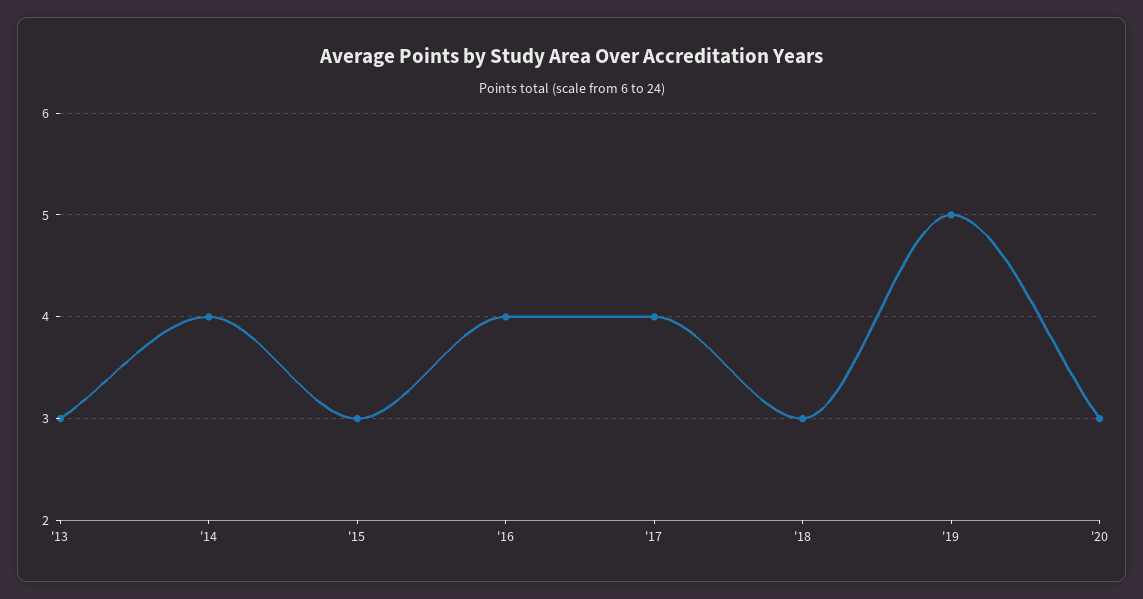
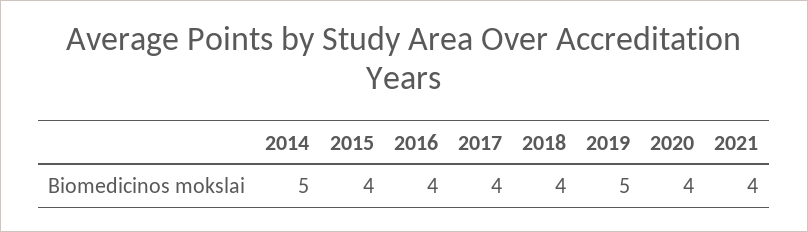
'13: 3 -> none
'14: 4 -> 5
'15: 3 -> 4
'18: 3 -> 4
'20: 3 -> 4
2021: none -> 4

